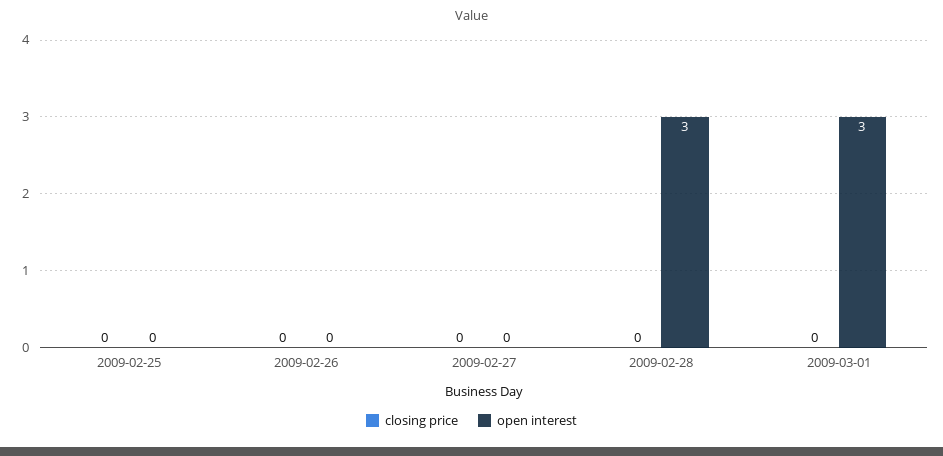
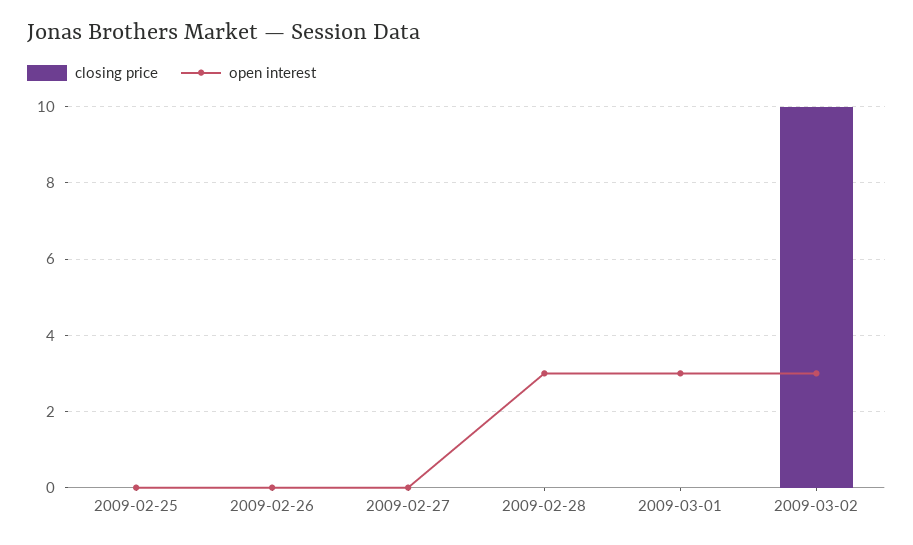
closing price, 2009-03-02: none -> 10
open interest, 2009-03-02: none -> 3

